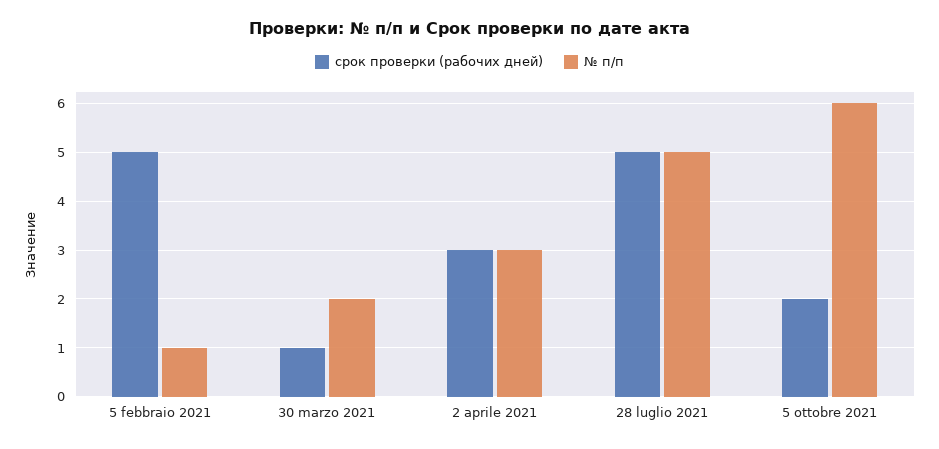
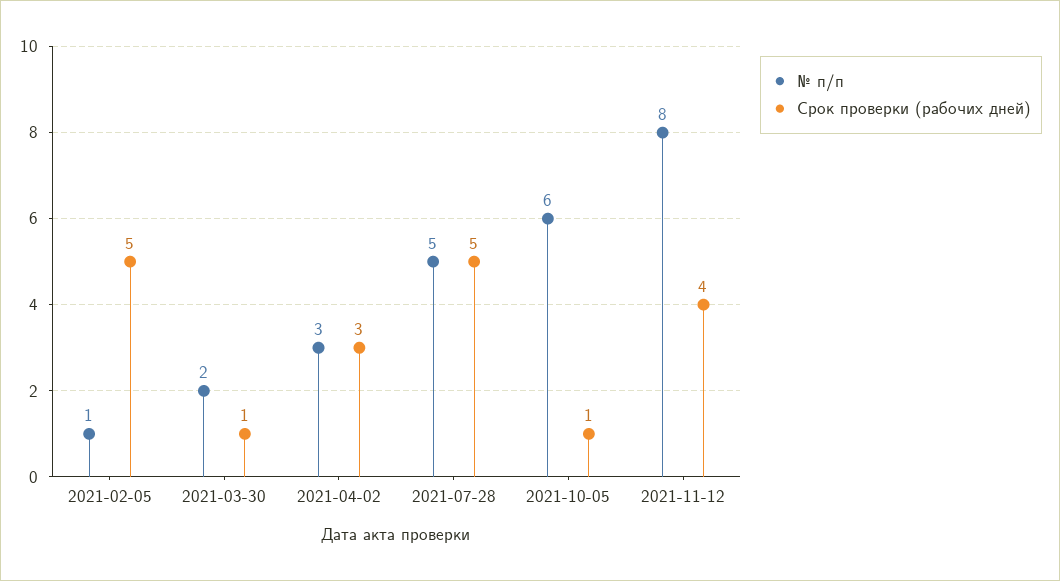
срок проверки (рабочих дней), 5 ottobre 2021: 2 -> 1
№ п/п, 2021-11-12: none -> 8
срок проверки (рабочих дней), 2021-11-12: none -> 4

